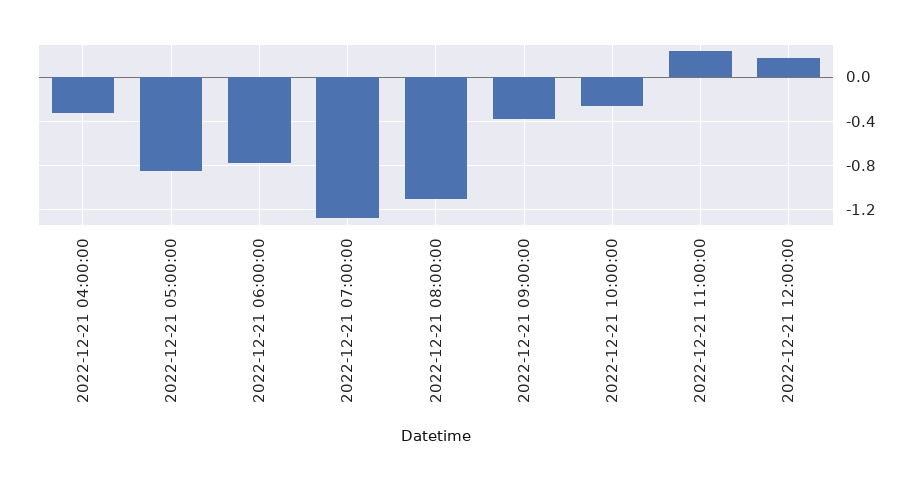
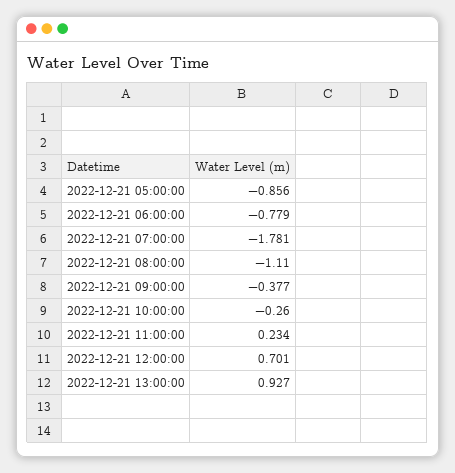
2022-12-21 04:00:00: -0.3 -> none
2022-12-21 07:00:00: -1.3 -> -1.781
2022-12-21 12:00:00: 0.2 -> 0.701
2022-12-21 13:00:00: none -> 0.927

